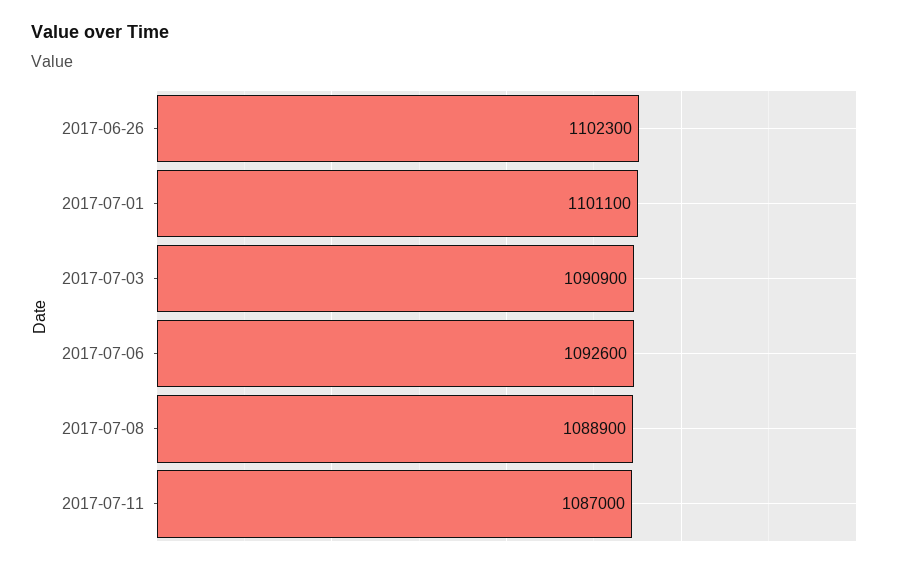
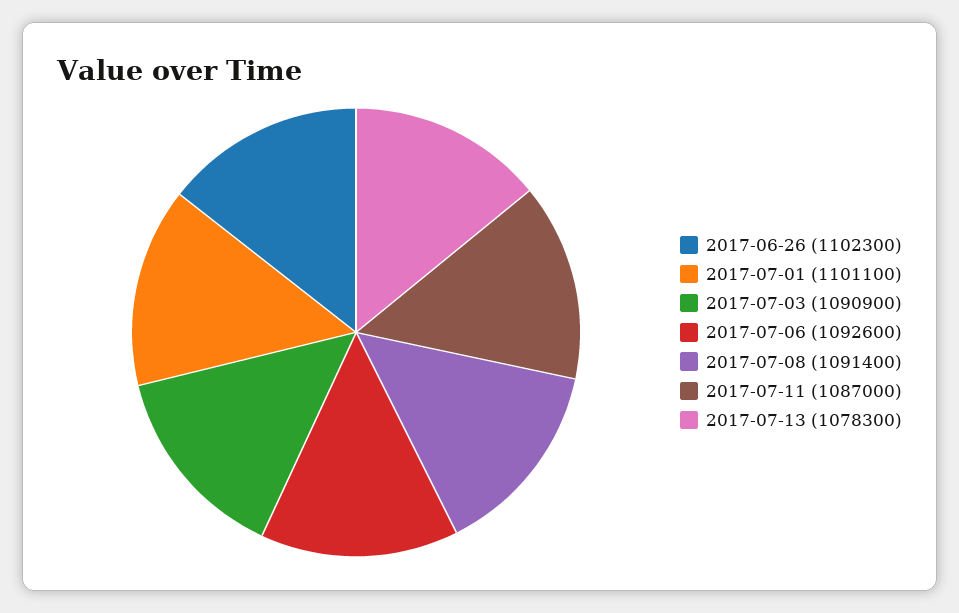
2017-07-08: 1088900 -> 1091400
2017-07-13: none -> 1078300

